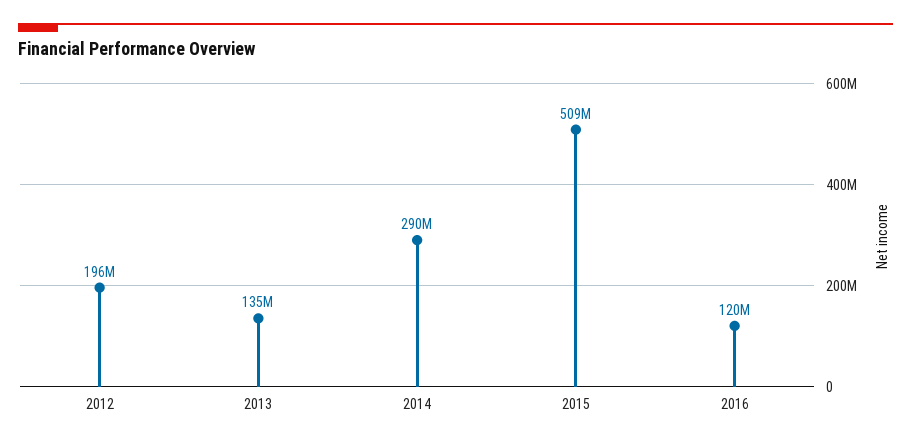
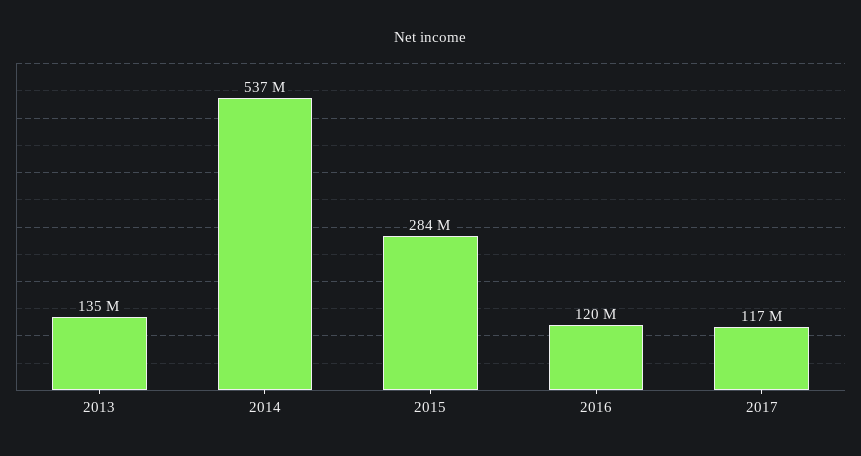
2012: 196000000 -> none
2014: 290000000 -> 537000000
2015: 509000000 -> 284000000
2017: none -> 117000000

